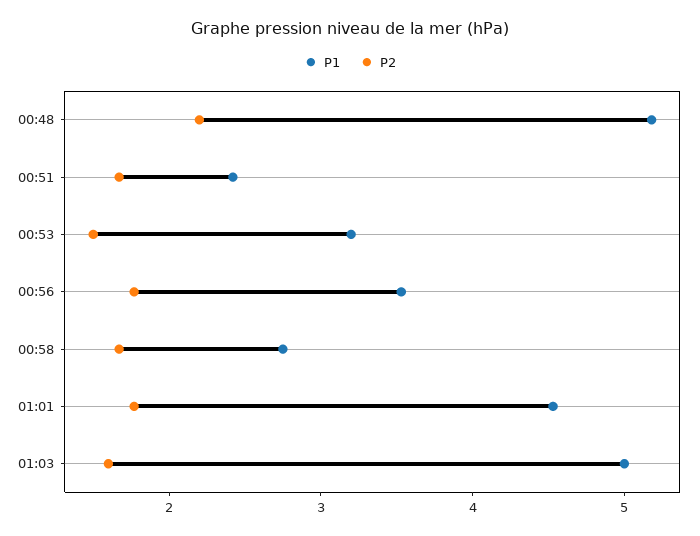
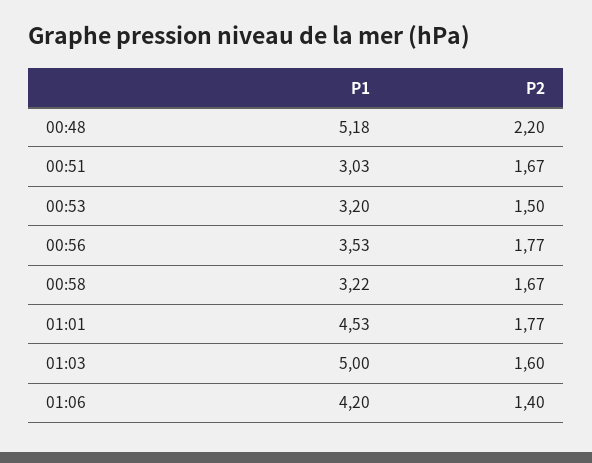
P1, 00:51: 2.4 -> 3.03
P1, 00:58: 2.8 -> 3.22
P1, 01:06: none -> 4.2
P2, 01:06: none -> 1.4

